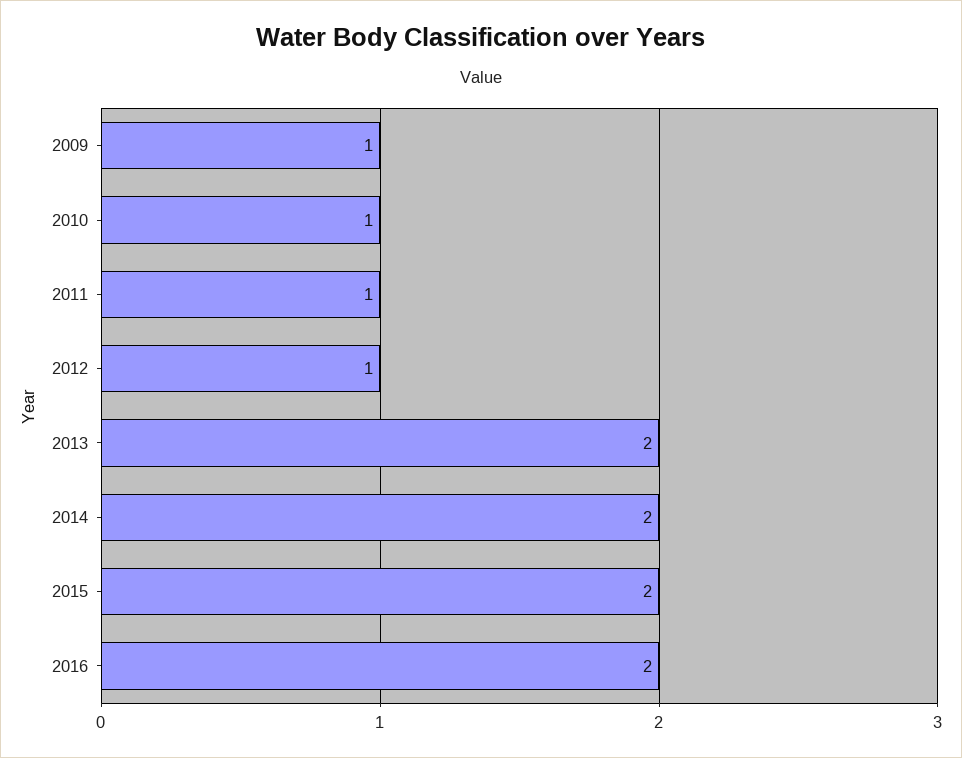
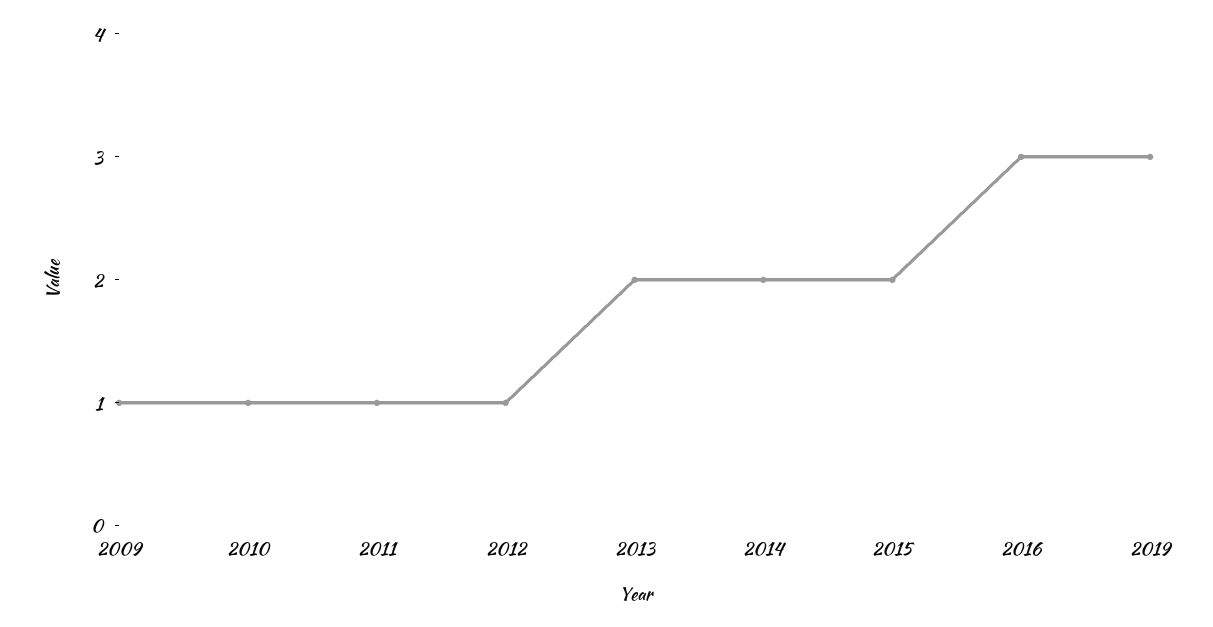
2016: 2 -> 3
2019: none -> 3

